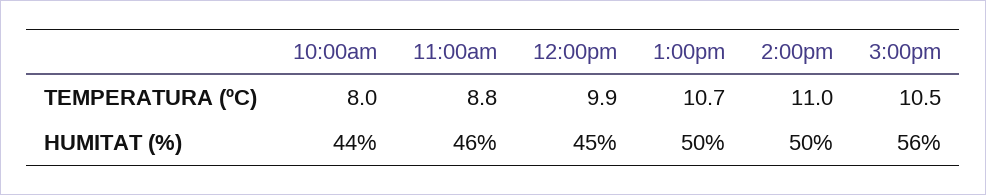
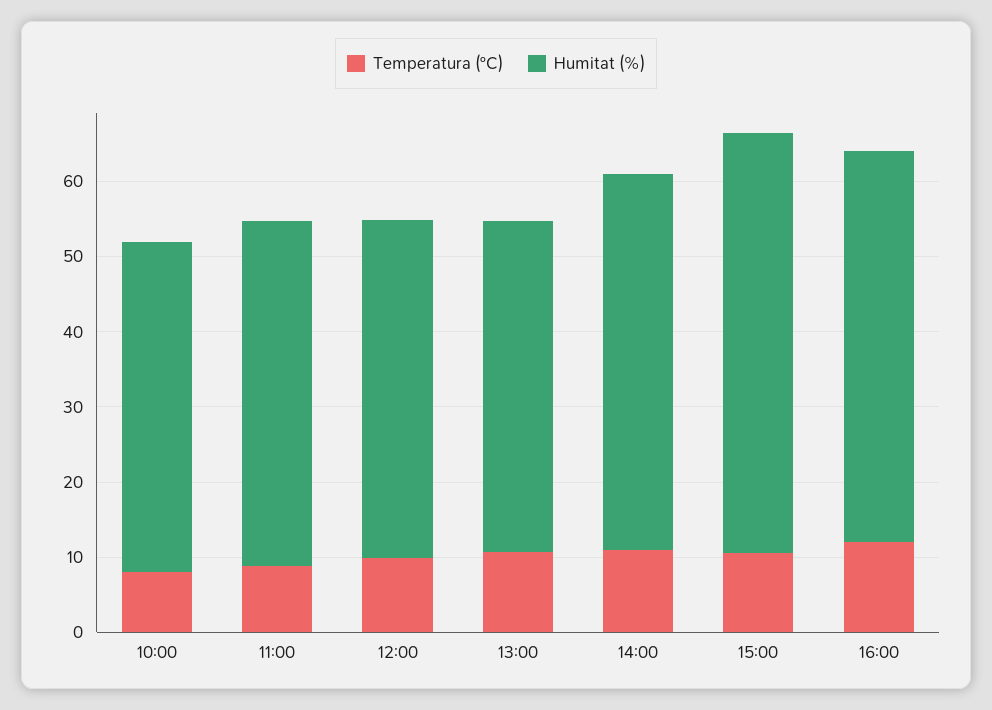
HUMITAT (%), 1:00pm: 50 -> 44
TEMPERATURA (ºC), 16:00: none -> 12
HUMITAT (%), 16:00: none -> 52

